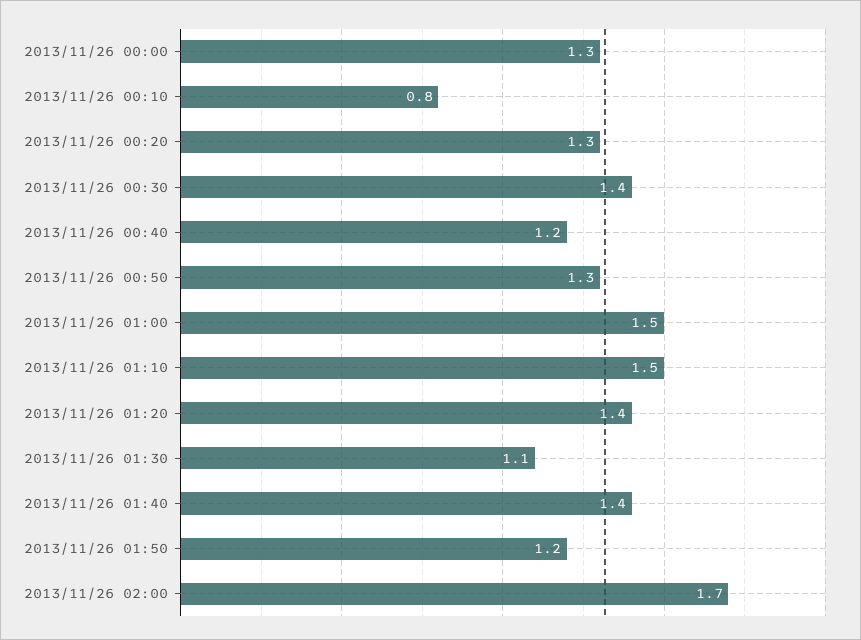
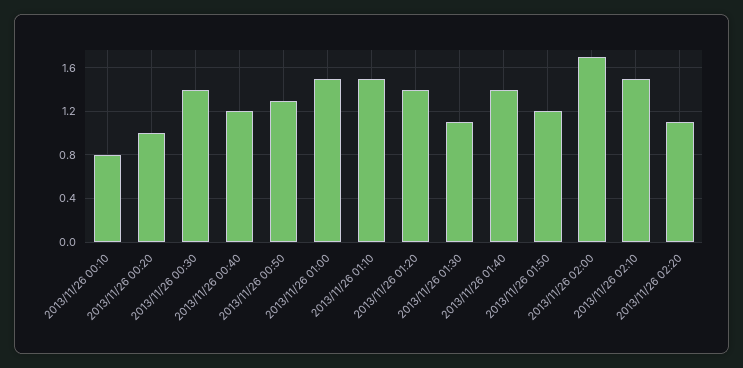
2013/11/26 00:00: 1.3 -> none
2013/11/26 00:20: 1.3 -> 1
2013/11/26 02:10: none -> 1.5
2013/11/26 02:20: none -> 1.1

